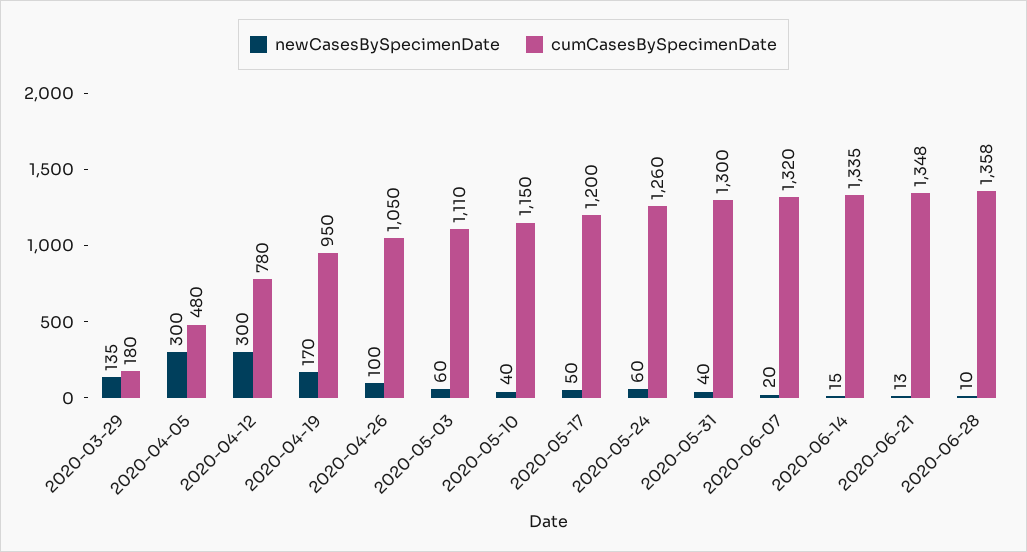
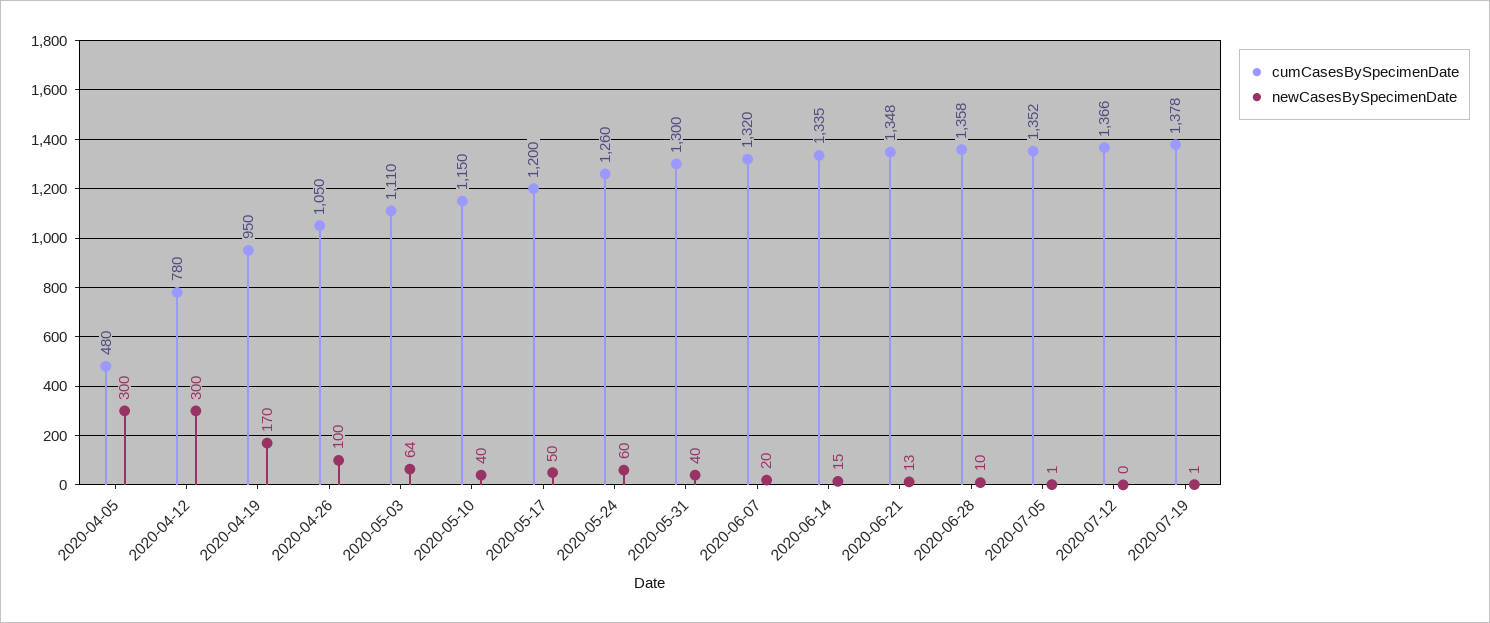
newCasesBySpecimenDate, 2020-03-29: 135 -> none
cumCasesBySpecimenDate, 2020-03-29: 180 -> none
newCasesBySpecimenDate, 2020-05-03: 60 -> 64
cumCasesBySpecimenDate, 2020-07-05: none -> 1352
newCasesBySpecimenDate, 2020-07-05: none -> 1
cumCasesBySpecimenDate, 2020-07-12: none -> 1366
newCasesBySpecimenDate, 2020-07-12: none -> 0
cumCasesBySpecimenDate, 2020-07-19: none -> 1378
newCasesBySpecimenDate, 2020-07-19: none -> 1

